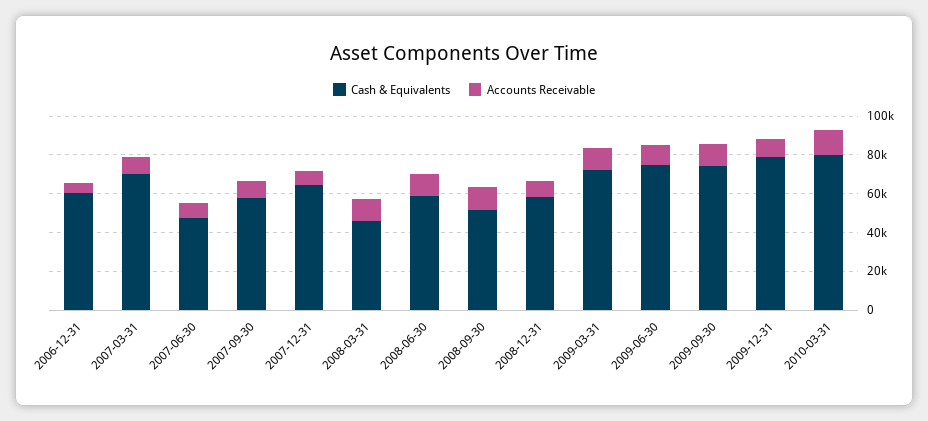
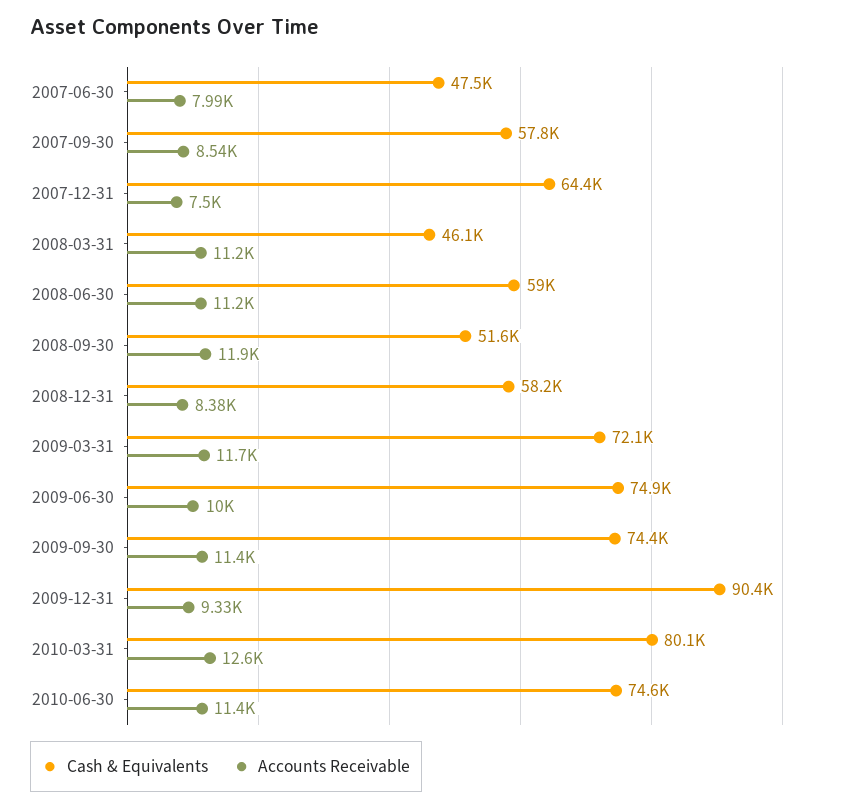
Cash & Equivalents, 2006-12-31: 60000 -> none
Accounts Receivable, 2006-12-31: 5000 -> none
Cash & Equivalents, 2007-03-31: 70000 -> none
Accounts Receivable, 2007-03-31: 10000 -> none
Cash & Equivalents, 2009-12-31: 80000 -> 90400
Cash & Equivalents, 2010-06-30: none -> 74600
Accounts Receivable, 2010-06-30: none -> 11400

